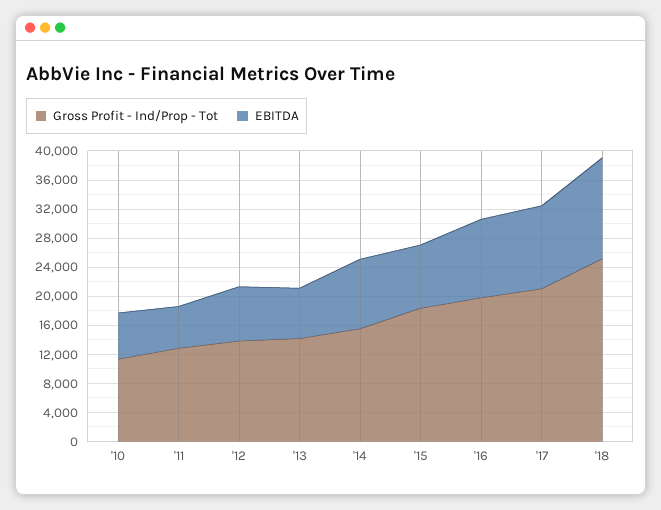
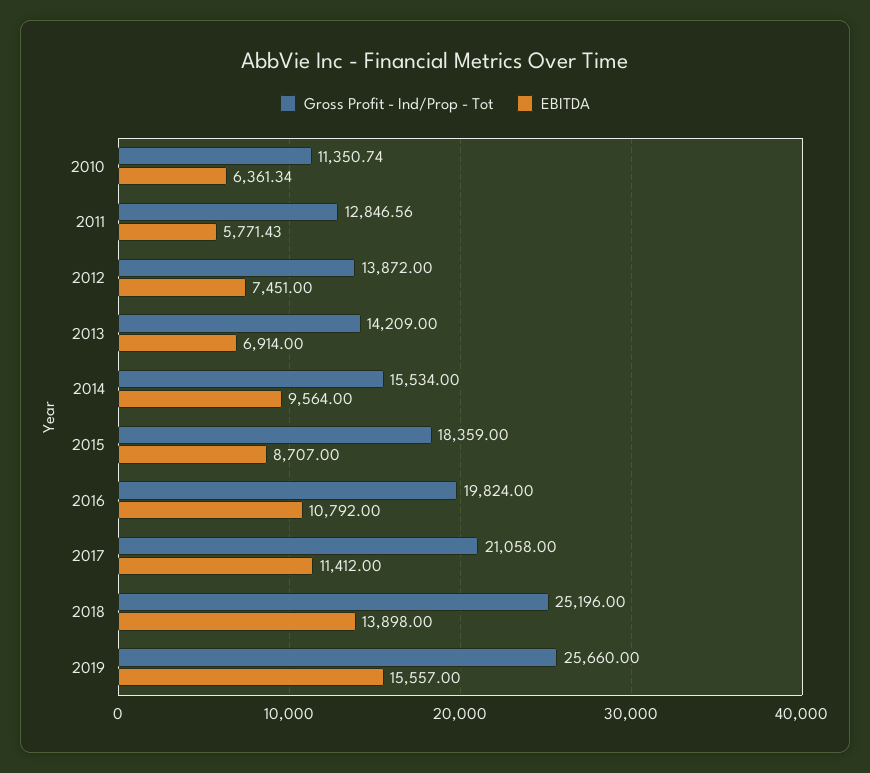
Gross Profit - Ind/Prop - Tot, 2019: none -> 25660
EBITDA, 2019: none -> 15557

